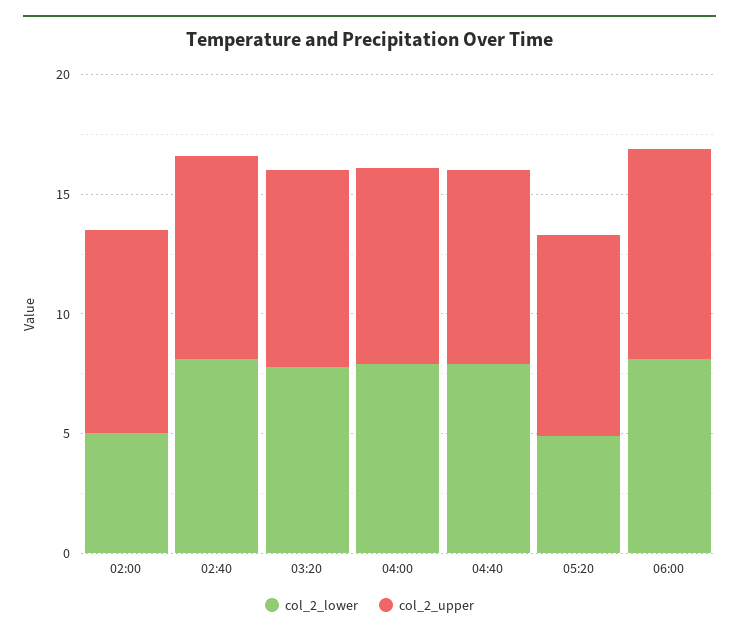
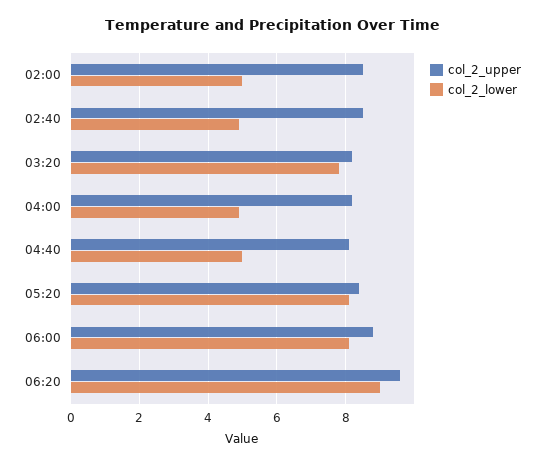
col_2_lower, 02:40: 8 -> 5
col_2_lower, 04:00: 8 -> 5
col_2_lower, 04:40: 8 -> 5
col_2_lower, 05:20: 5 -> 8
col_2_upper, 06:20: none -> 9.5
col_2_lower, 06:20: none -> 9

